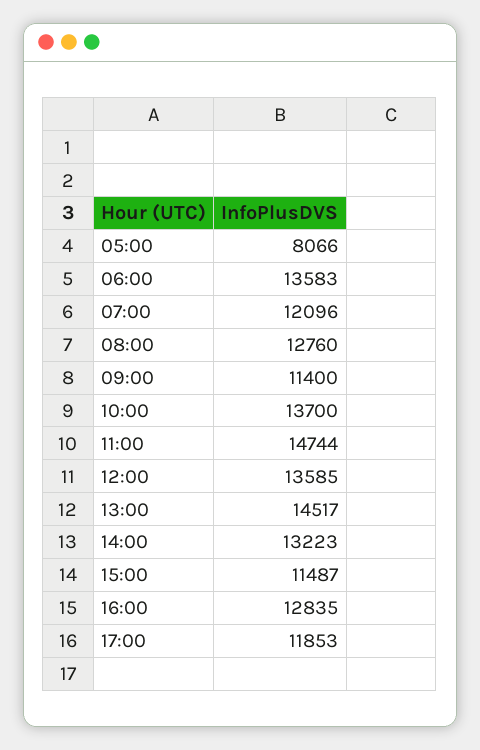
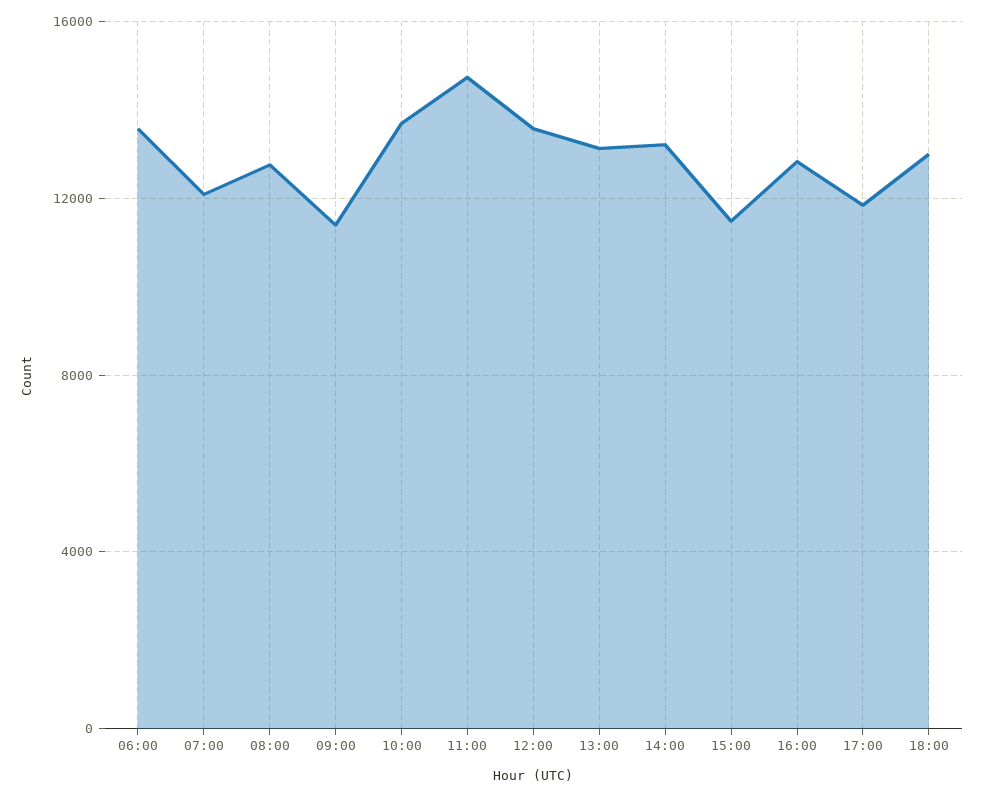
05:00: 8066 -> none
13:00: 14517 -> 13000
18:00: none -> 13000

